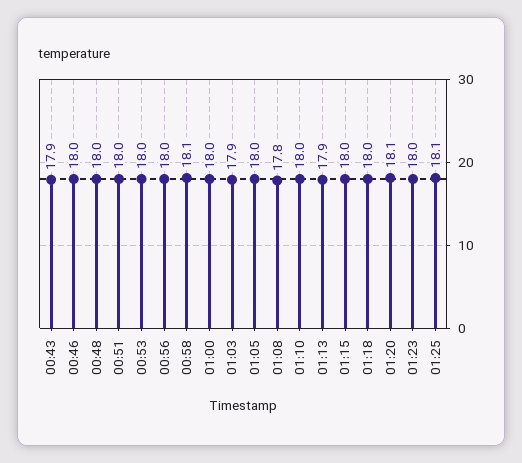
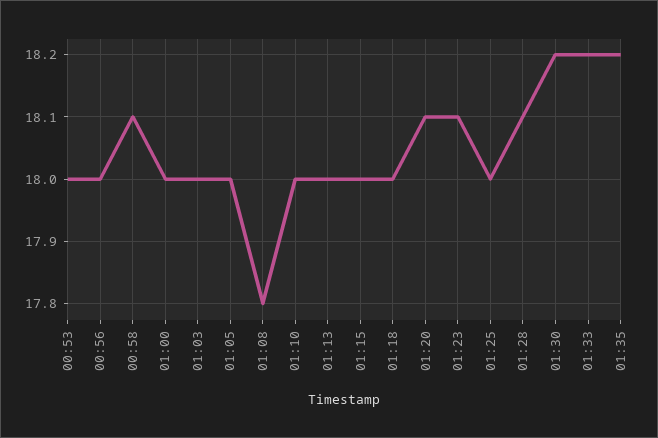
00:43: 17.9 -> none
00:46: 18 -> none
00:48: 18 -> none
00:51: 18 -> none
01:03: 17.9 -> 18
01:13: 17.9 -> 18
01:23: 18 -> 18.1
01:25: 18.1 -> 18
01:28: none -> 18.1
01:30: none -> 18.2
01:33: none -> 18.2
01:35: none -> 18.2

